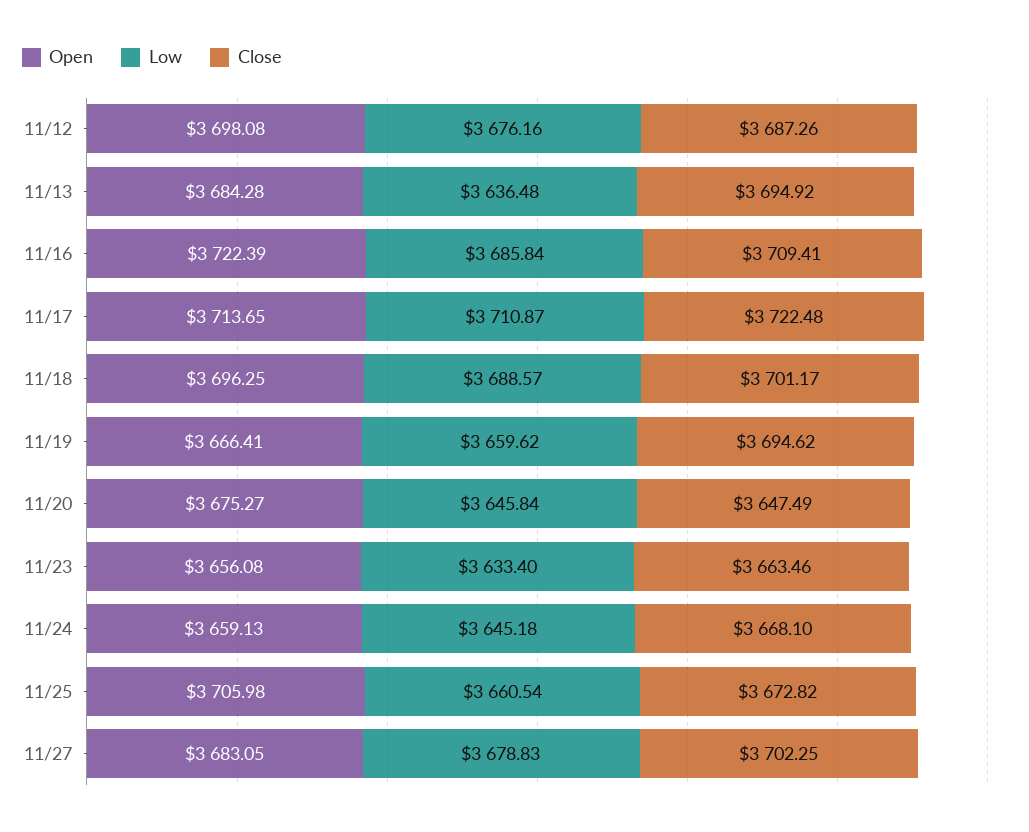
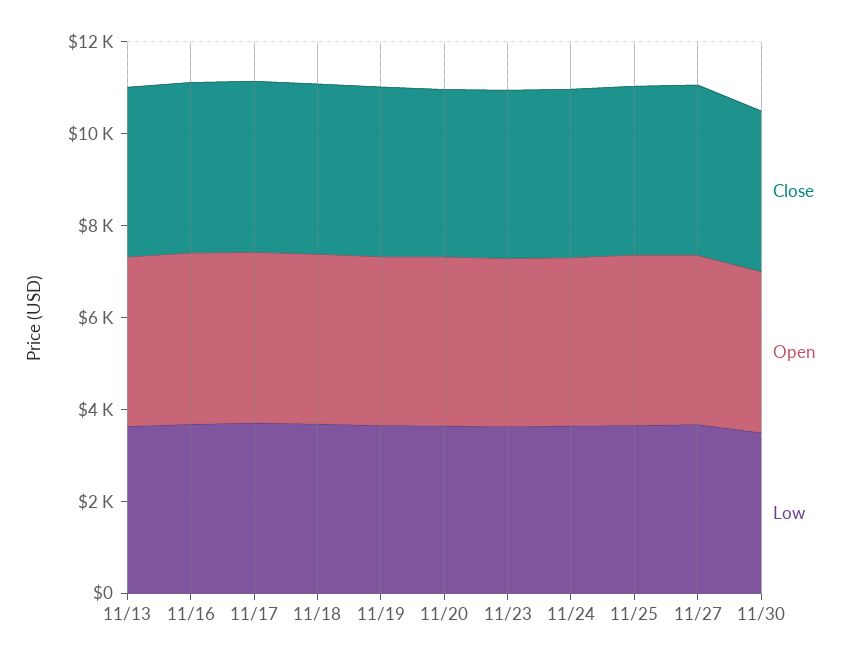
Open, 11/12: 3698.08 -> none
Low, 11/12: 3676.16 -> none
Close, 11/12: 3687.26 -> none
Close, 11/30: none -> 3500
Open, 11/30: none -> 3500
Low, 11/30: none -> 3500

